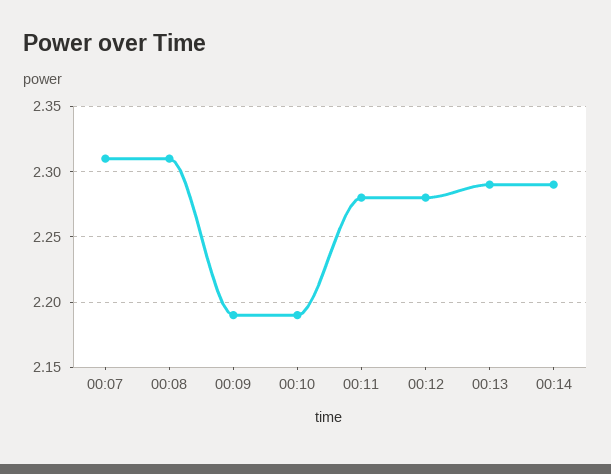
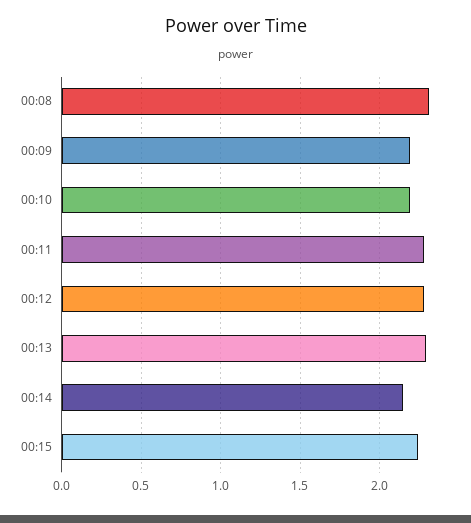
00:07: 2.31 -> none
00:14: 2.29 -> 2.15
00:15: none -> 2.25

